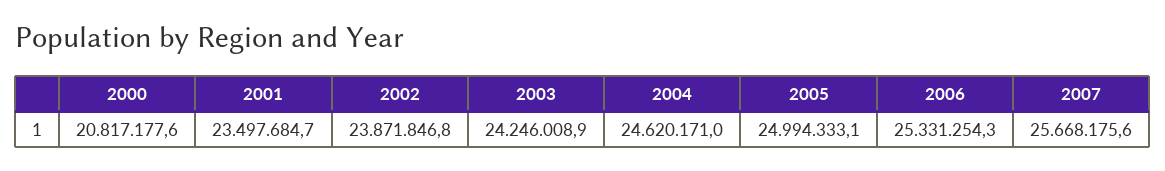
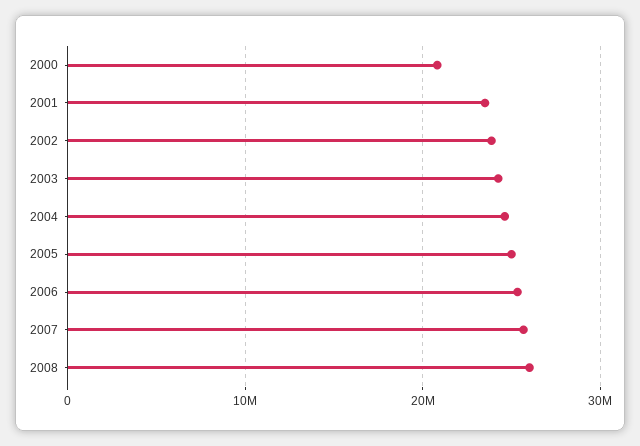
2008: none -> 26000000

